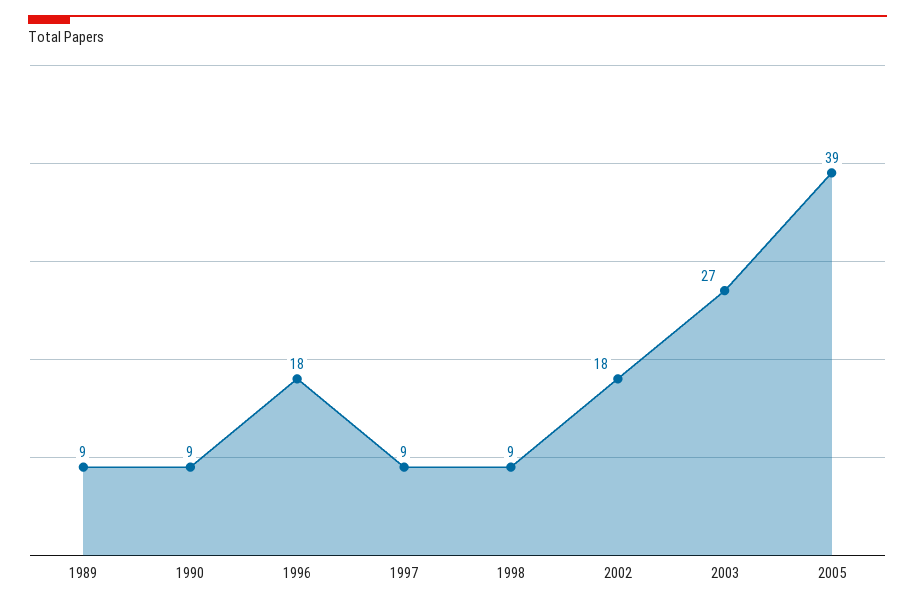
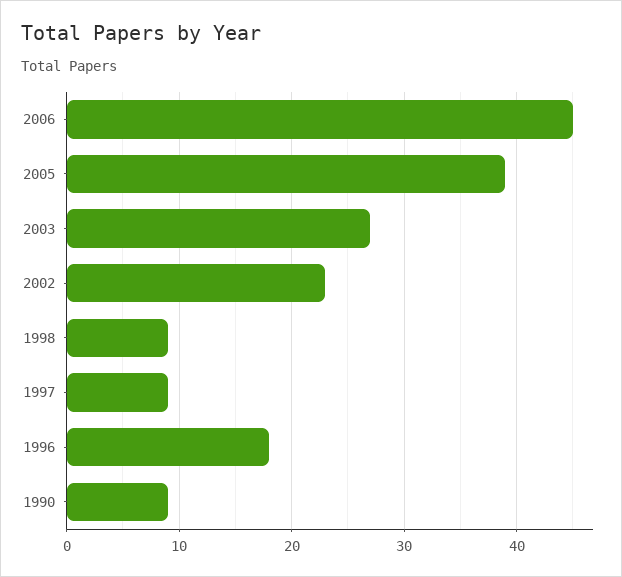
1989: 9 -> none
2002: 18 -> 23
2006: none -> 45

